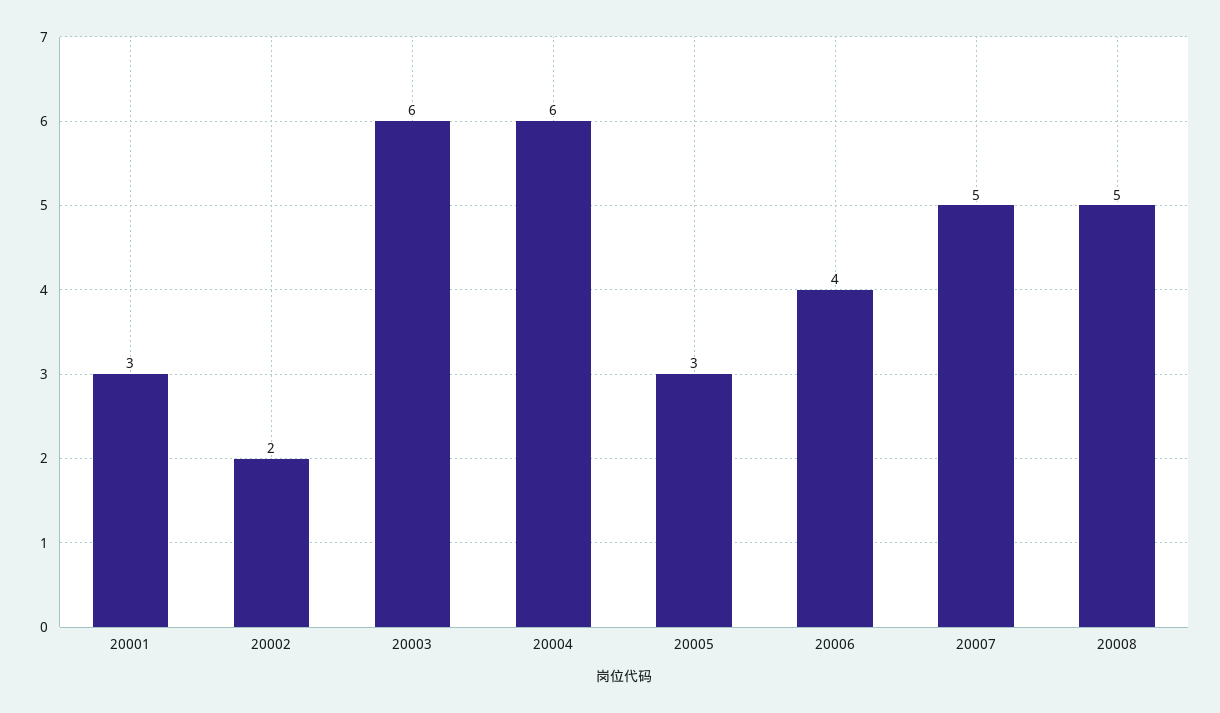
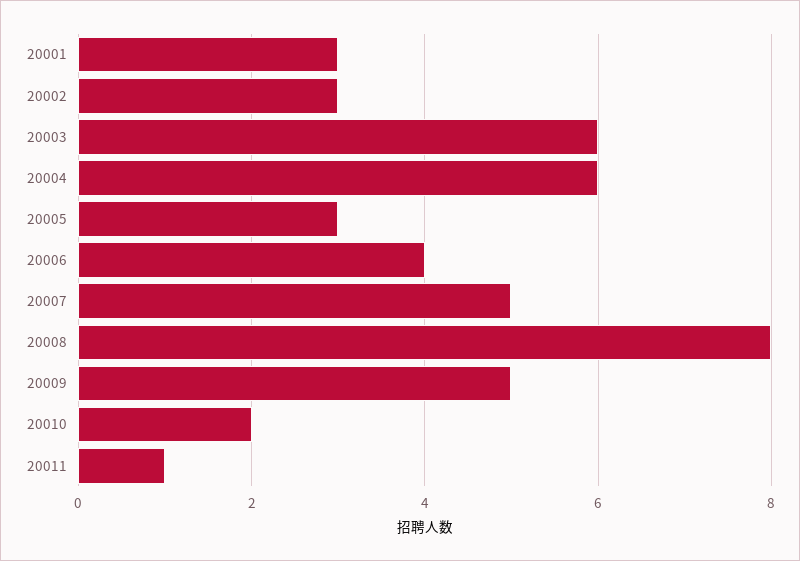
20002: 2 -> 3
20008: 5 -> 8
20009: none -> 5
20010: none -> 2
20011: none -> 1

